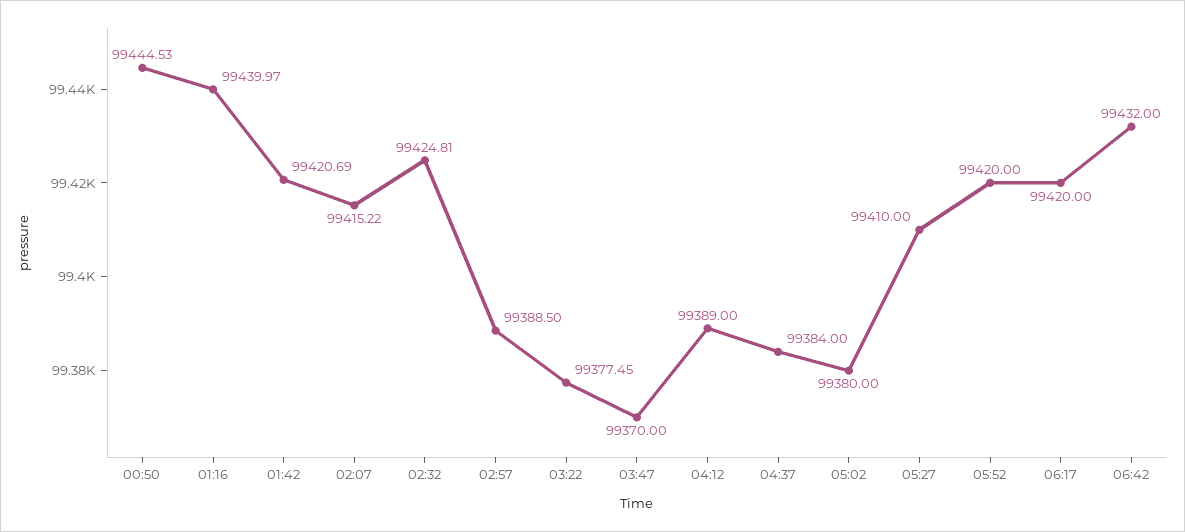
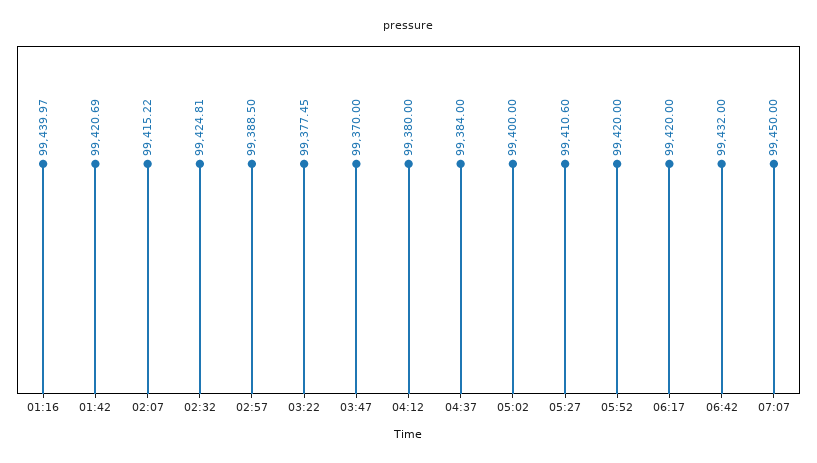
00:50: 99444.53 -> none
04:12: 99389 -> 99380
05:02: 99380 -> 99400
05:27: 99410 -> 99410.6
07:07: none -> 99450

